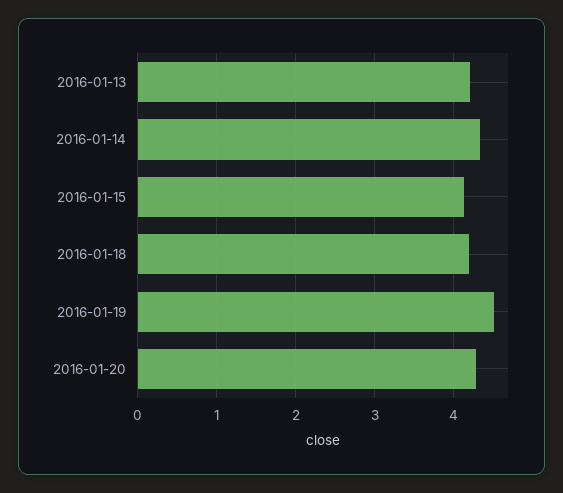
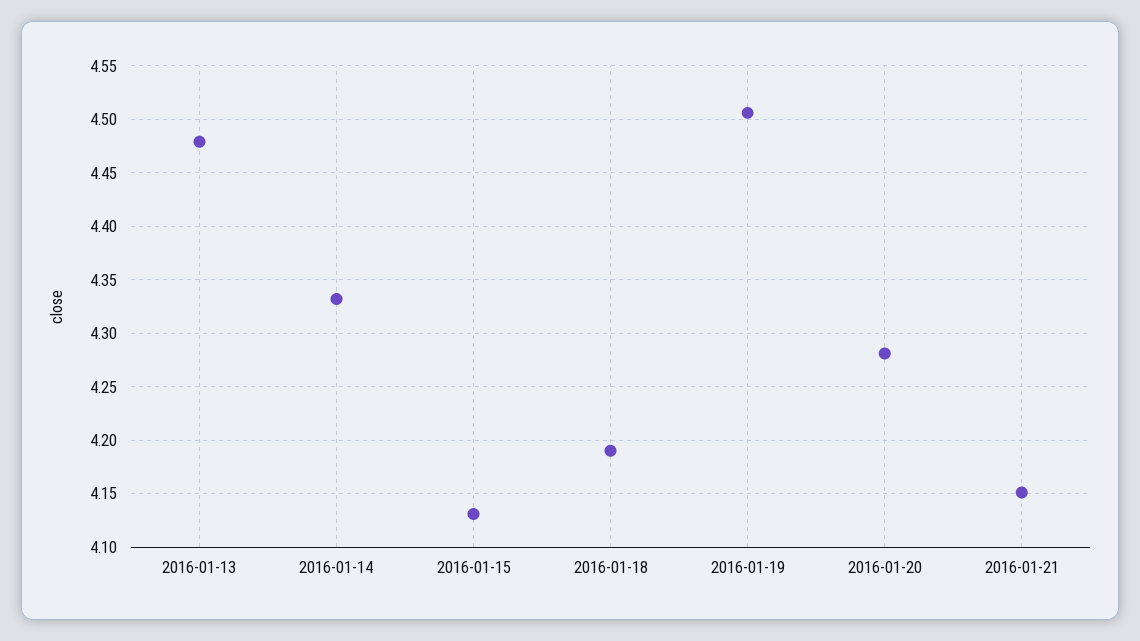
2016-01-13: 4.2 -> 4.48
2016-01-21: none -> 4.15

